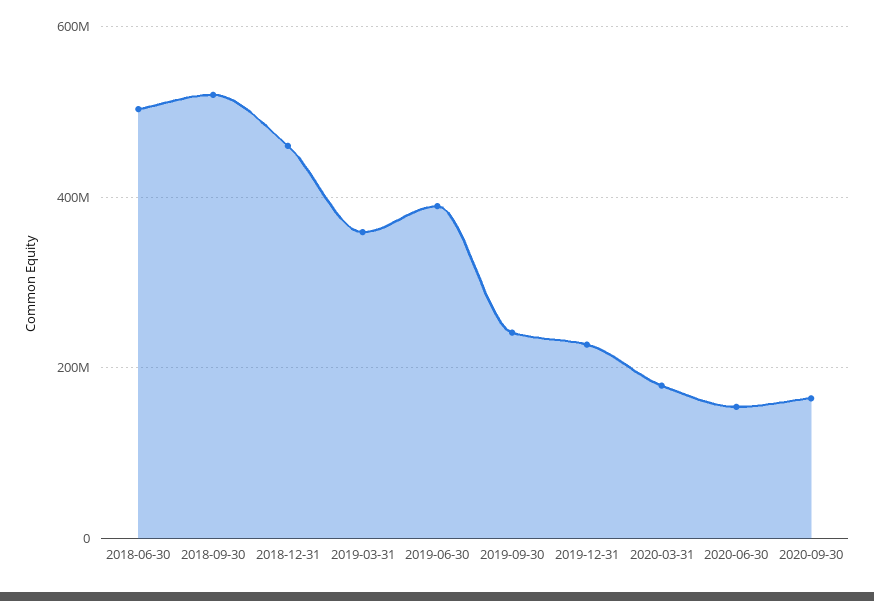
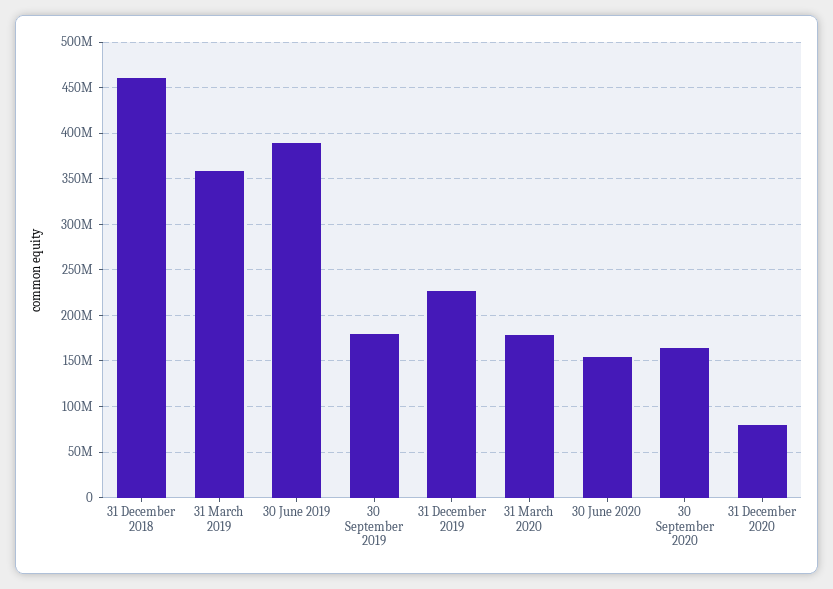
2018-06-30: 500000000 -> none
2018-09-30: 520000000 -> none
2019-09-30: 240000000 -> 180000000
31 December 2020: none -> 80000000

